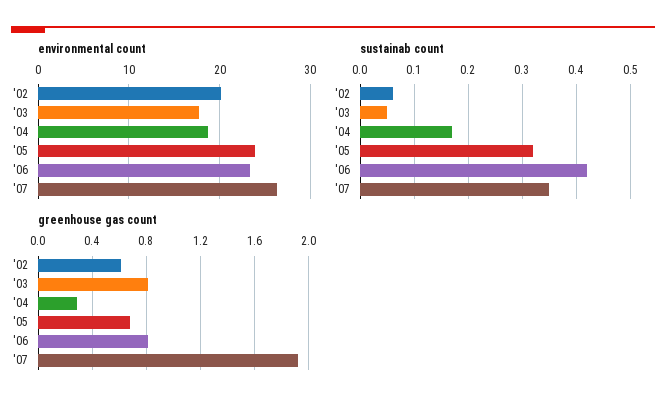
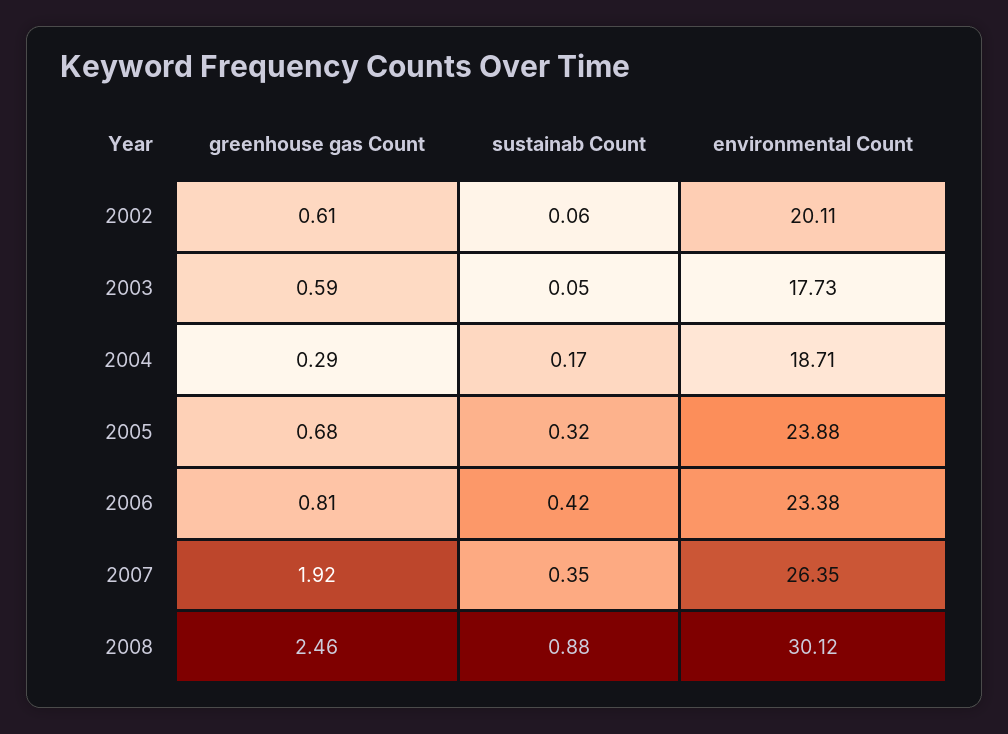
greenhouse gas count, '03: 0.8 -> 0.59
greenhouse gas count, 2008: none -> 2.46
sustainab count, 2008: none -> 0.88
environmental count, 2008: none -> 30.12

